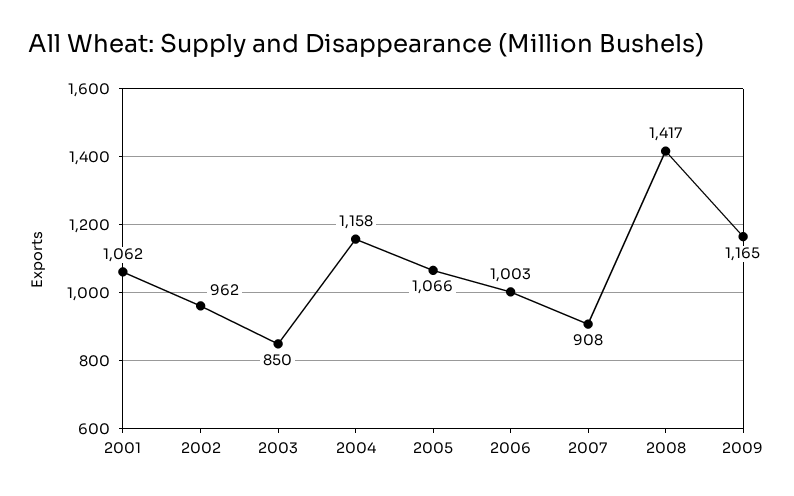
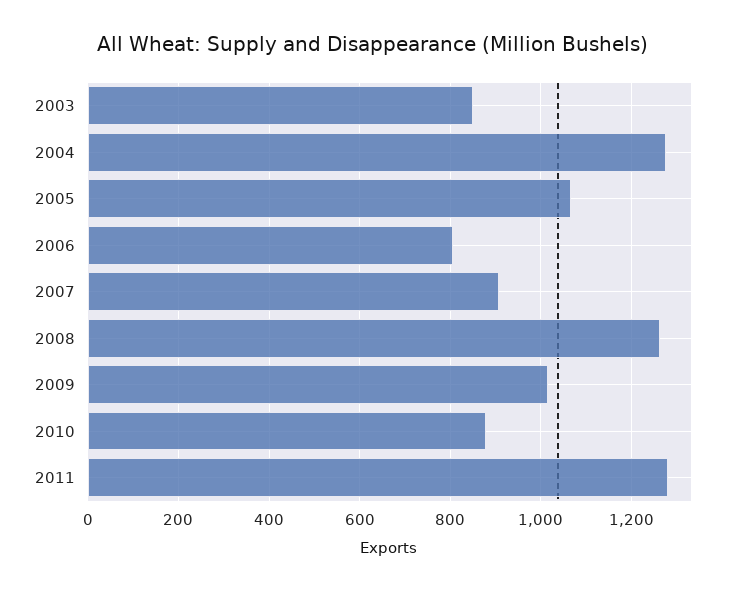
2001: 1062 -> none
2002: 962 -> none
2004: 1158 -> 1280
2006: 1003 -> 800
2008: 1417 -> 1260
2009: 1165 -> 1020
2010: none -> 880
2011: none -> 1280

